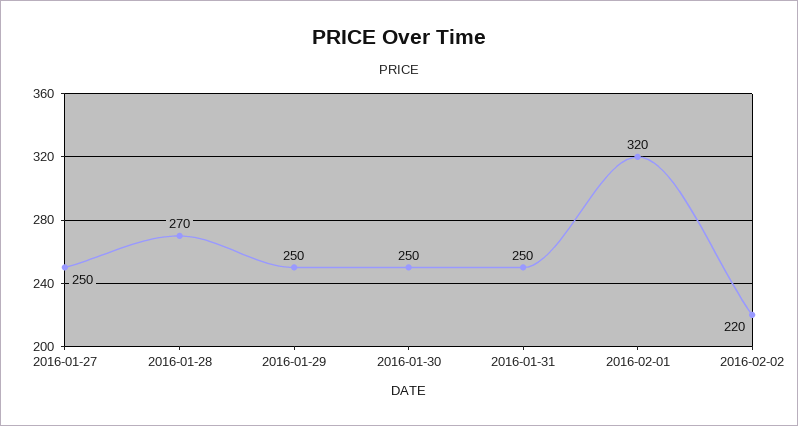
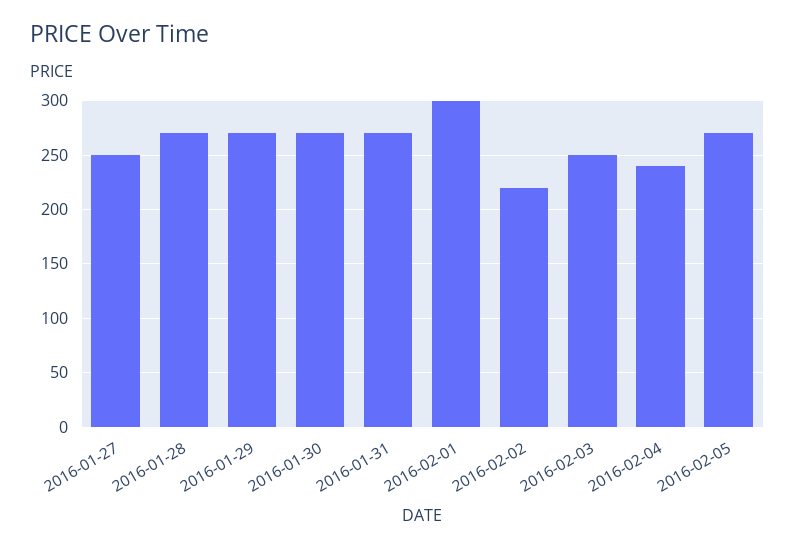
2016-01-29: 250 -> 270
2016-01-30: 250 -> 270
2016-01-31: 250 -> 270
2016-02-01: 320 -> 300
2016-02-03: none -> 250
2016-02-04: none -> 240
2016-02-05: none -> 270

